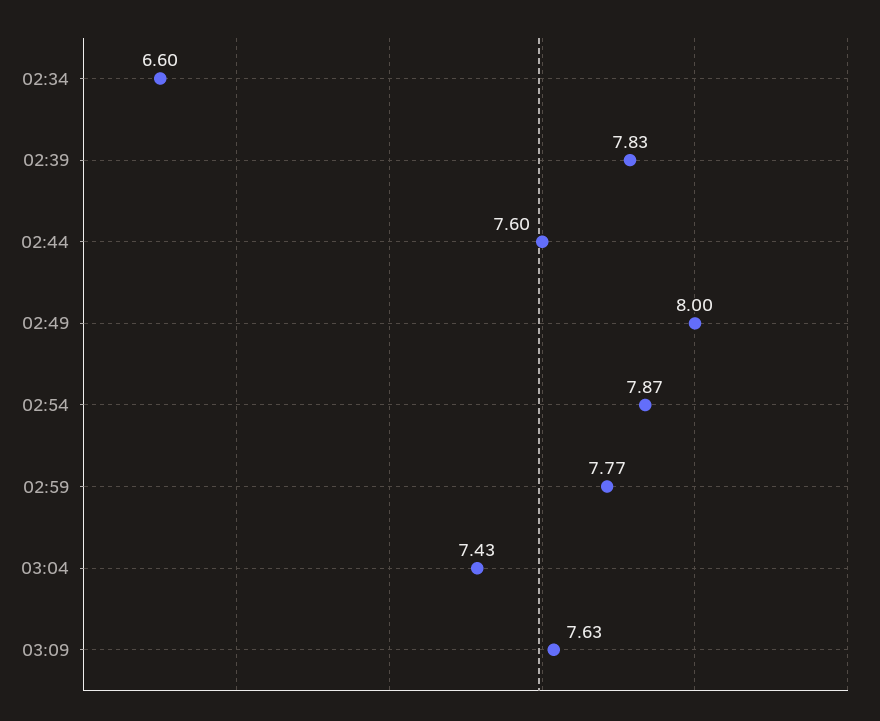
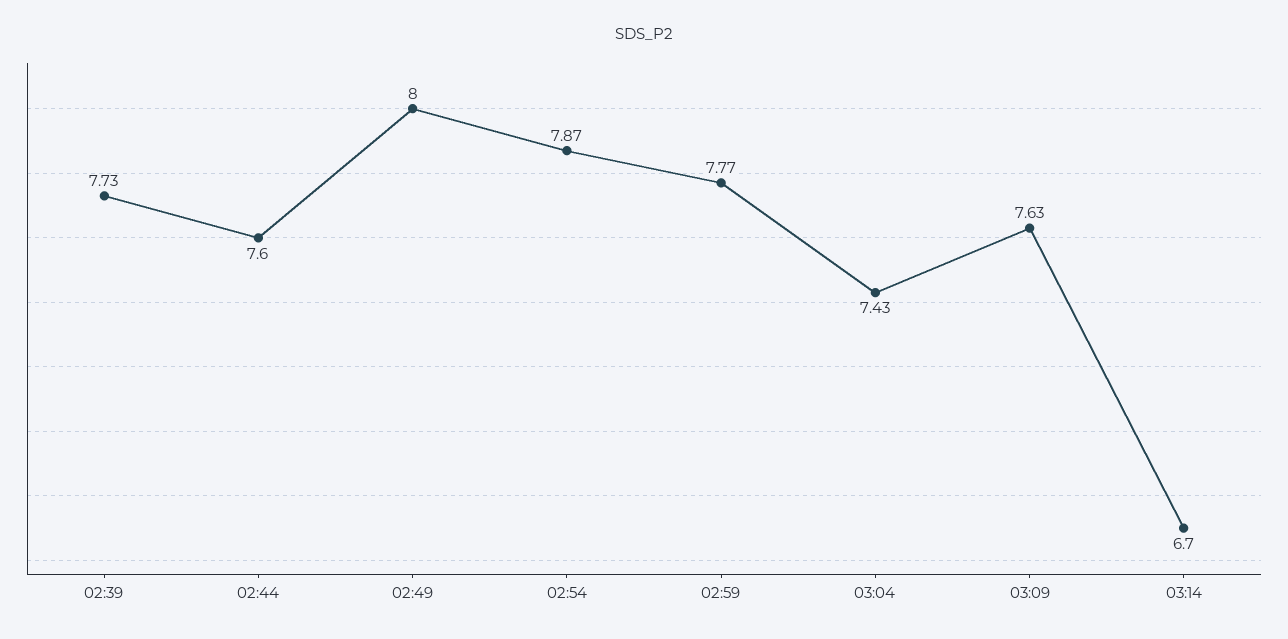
02:34: 6.6 -> none
02:39: 7.83 -> 7.73
03:14: none -> 6.7

